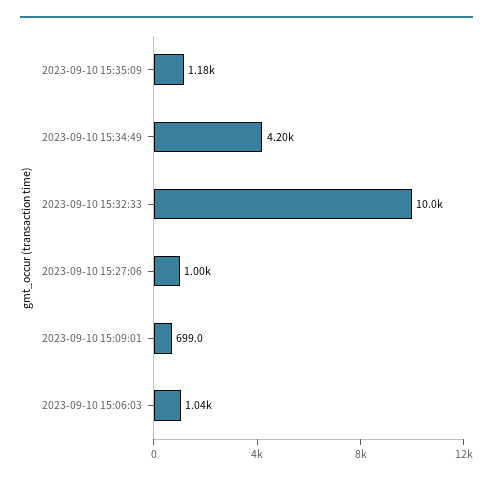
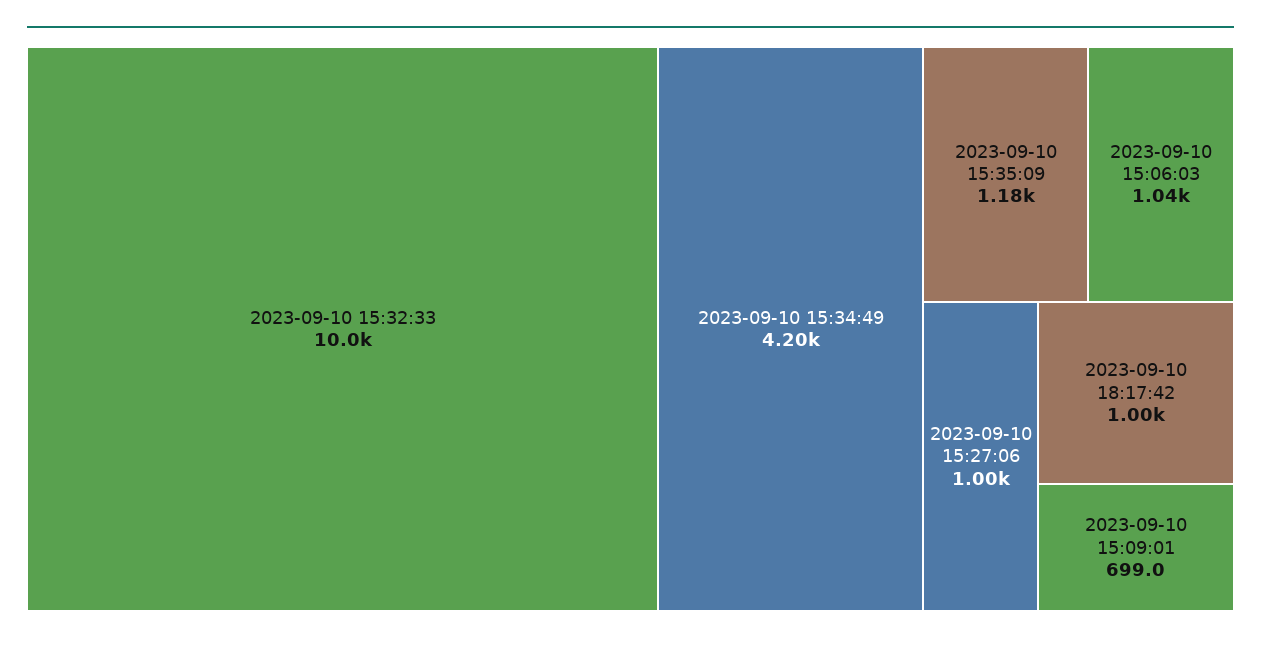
2023-09-10 18:17:42: none -> 1000

